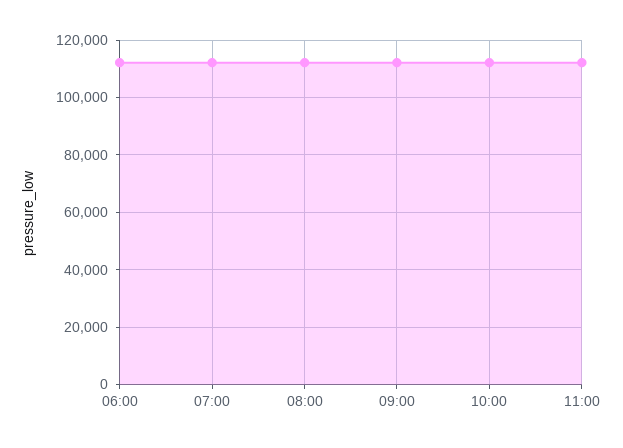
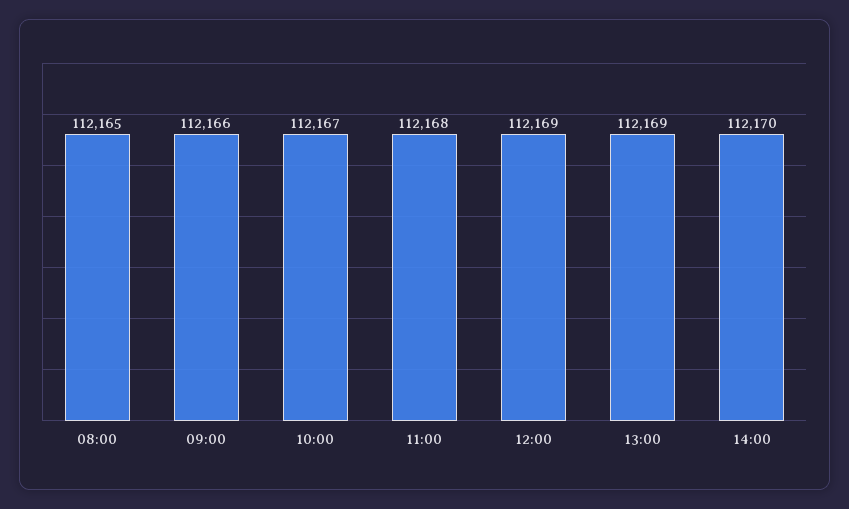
06:00: 112500 -> none
07:00: 112500 -> none
12:00: none -> 112169
13:00: none -> 112169
14:00: none -> 112170

